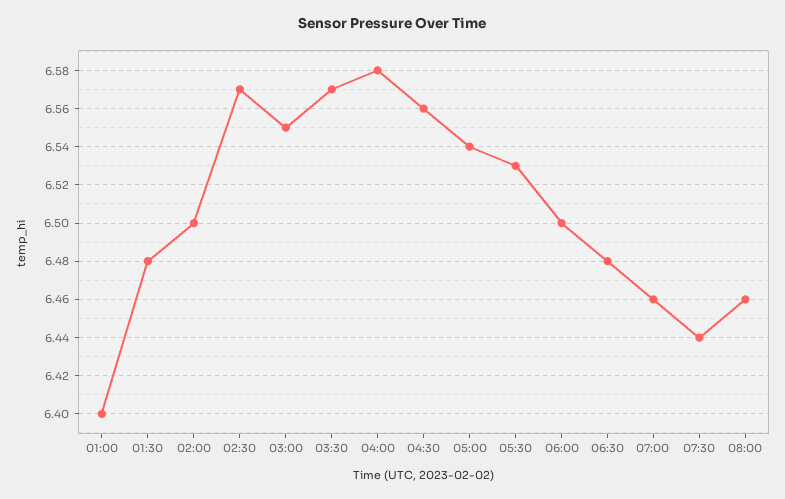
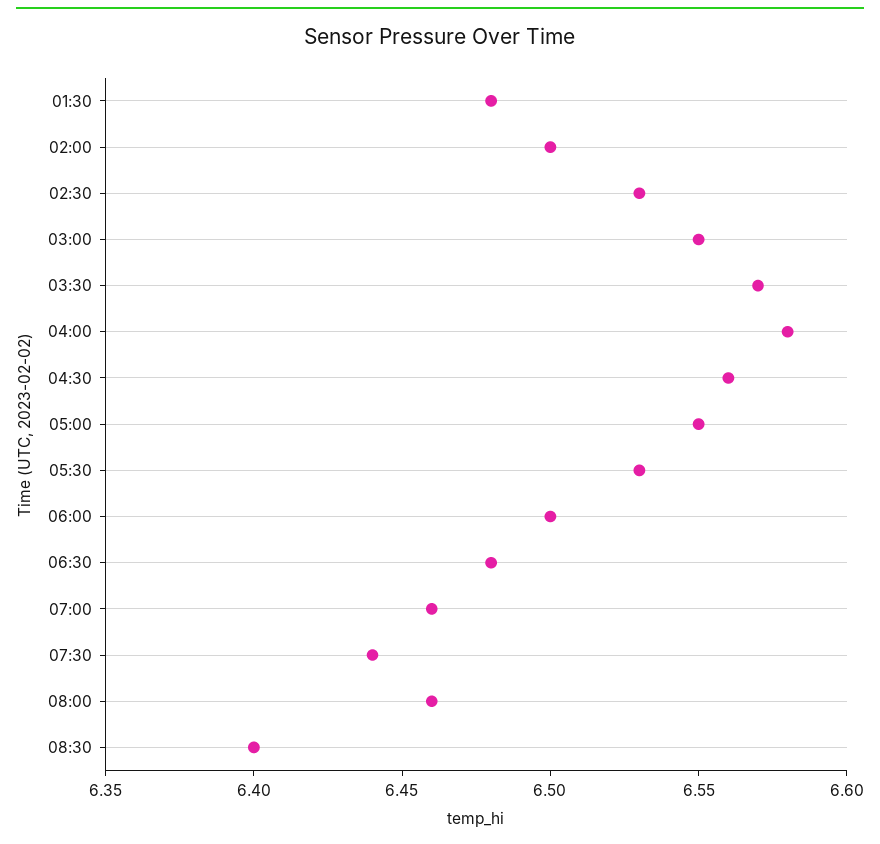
01:00: 6.4 -> none
02:30: 6.57 -> 6.53
05:00: 6.54 -> 6.55
08:30: none -> 6.4

